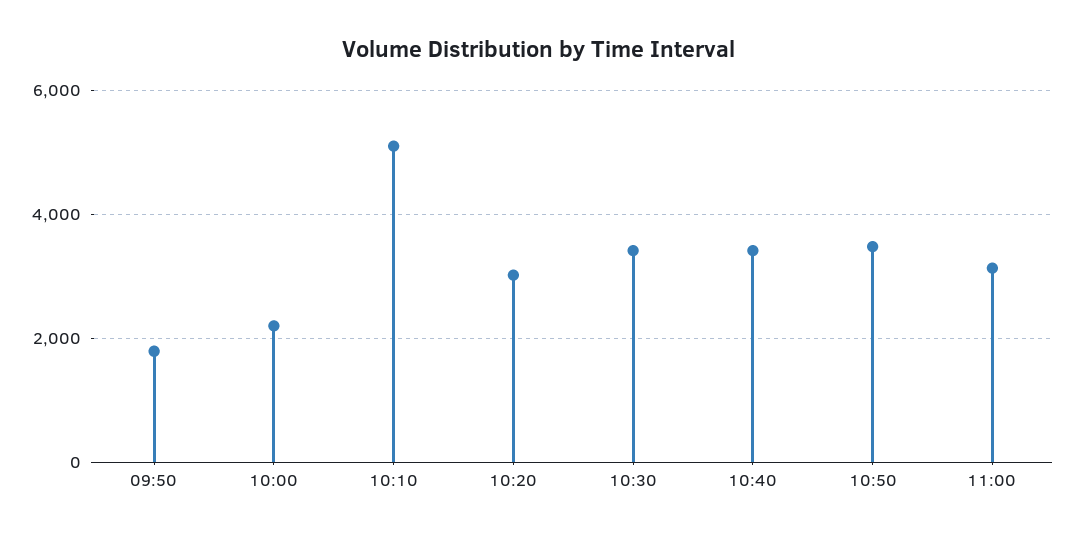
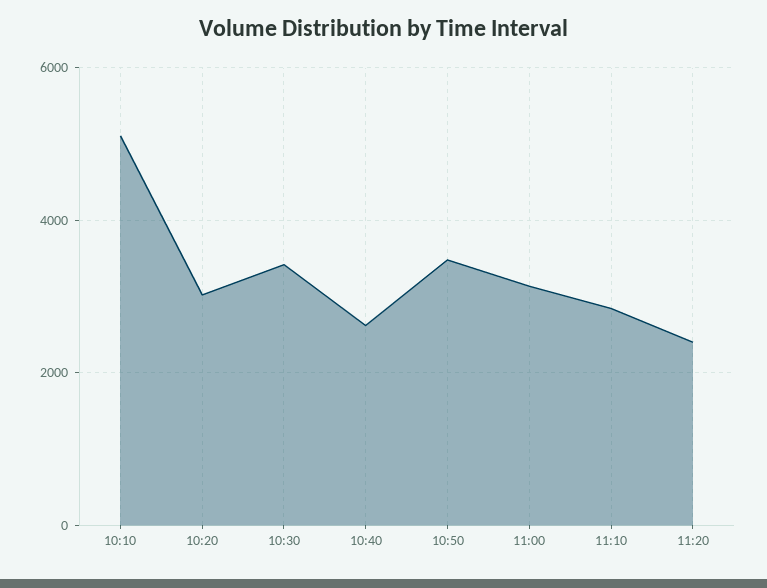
09:50: 1800 -> none
10:00: 2200 -> none
10:40: 3400 -> 2600
11:10: none -> 2800
11:20: none -> 2400

